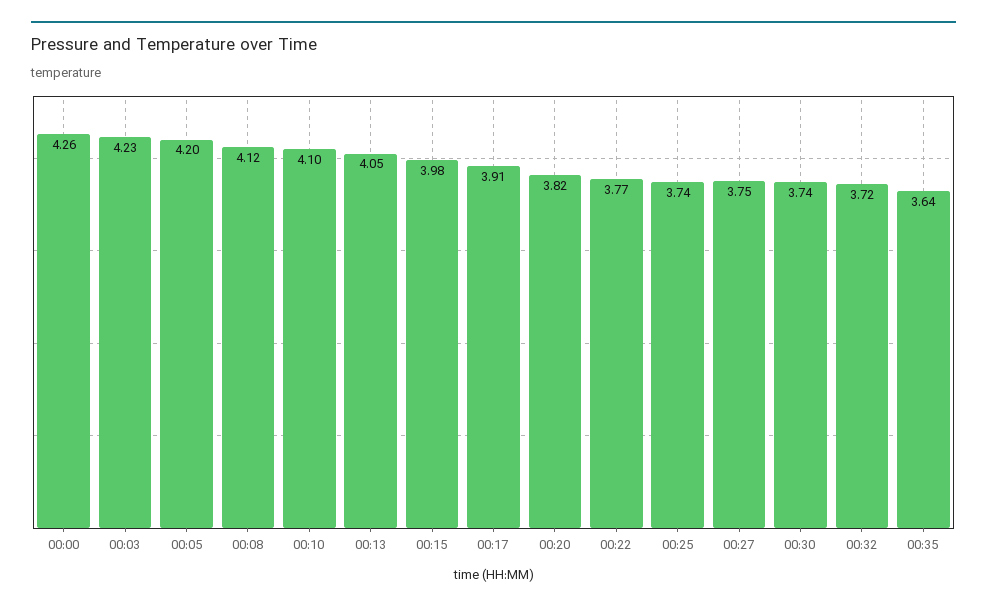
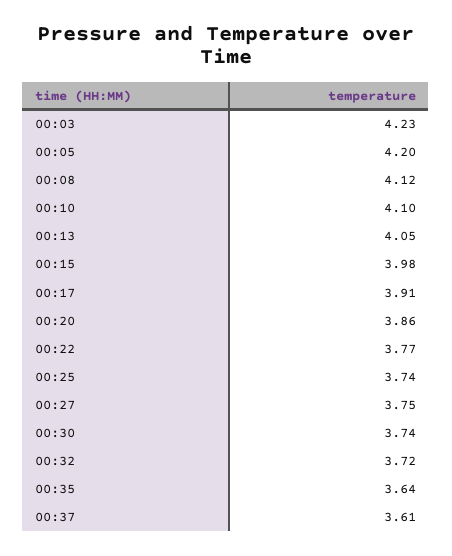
00:00: 4.26 -> none
00:20: 3.82 -> 3.86
00:37: none -> 3.61

